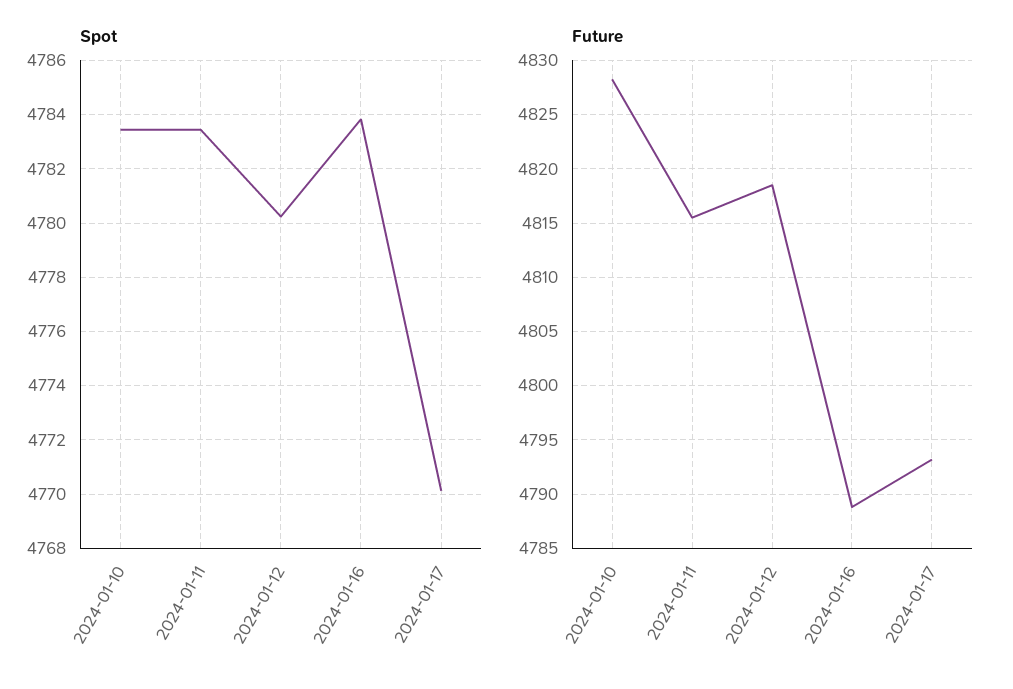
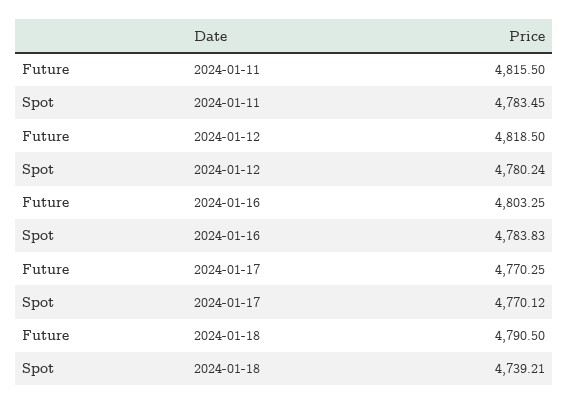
Spot, 2024-01-10: 4783.5 -> none
Future, 2024-01-10: 4828 -> none
Future, 2024-01-16: 4789 -> 4803.25
Future, 2024-01-17: 4793 -> 4770.25
Future, 2024-01-18: none -> 4790.5
Spot, 2024-01-18: none -> 4739.21

